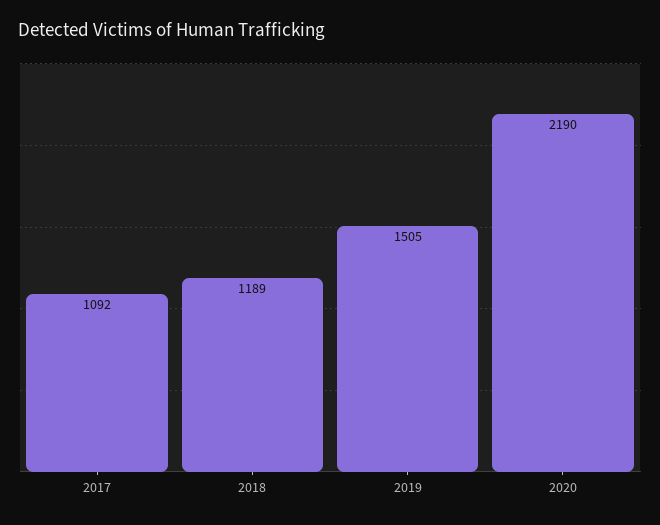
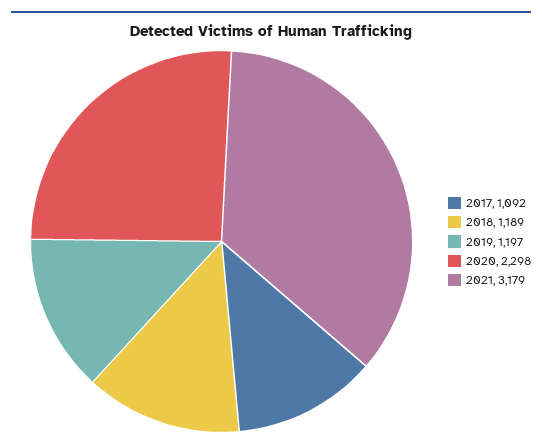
2019: 1505 -> 1197
2020: 2190 -> 2298
2021: none -> 3179

